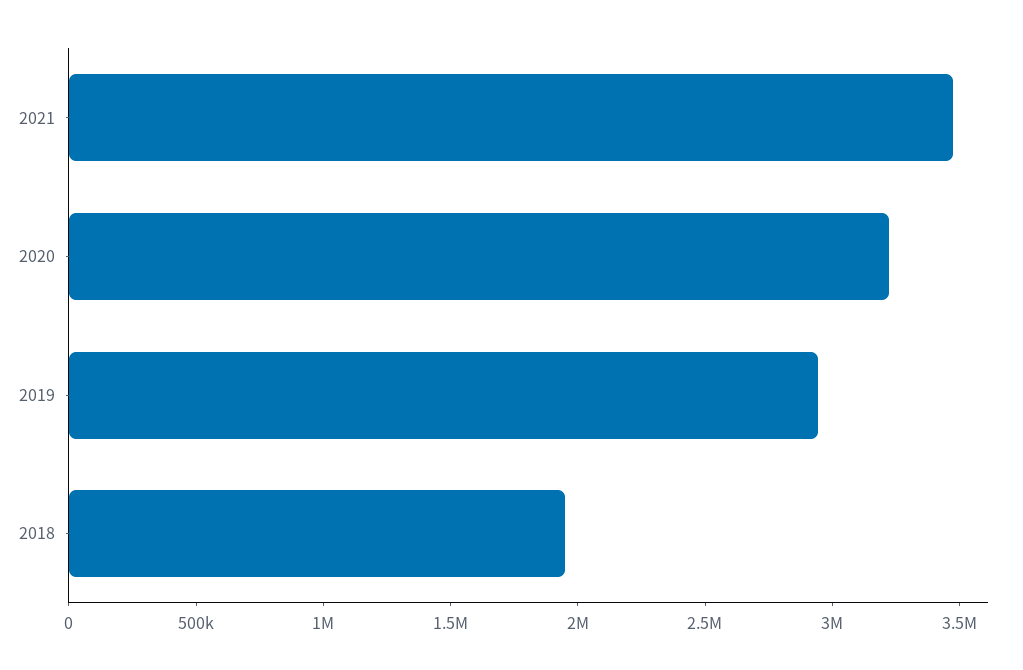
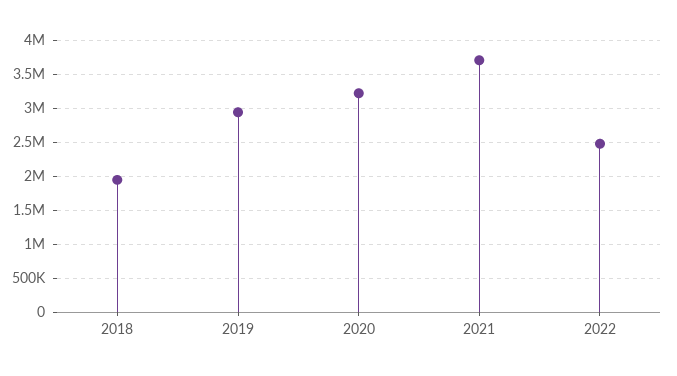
2021: 3500000 -> 3700000
2022: none -> 2500000

